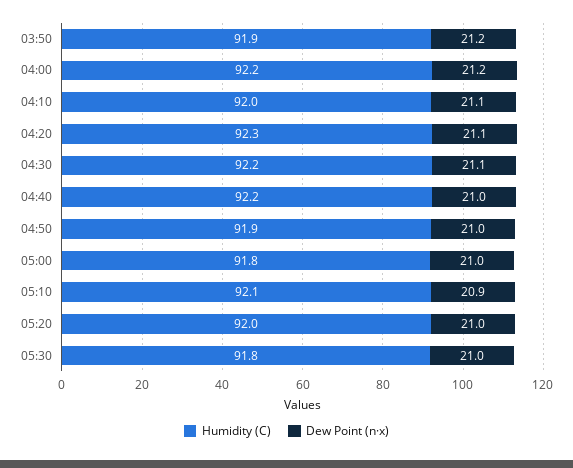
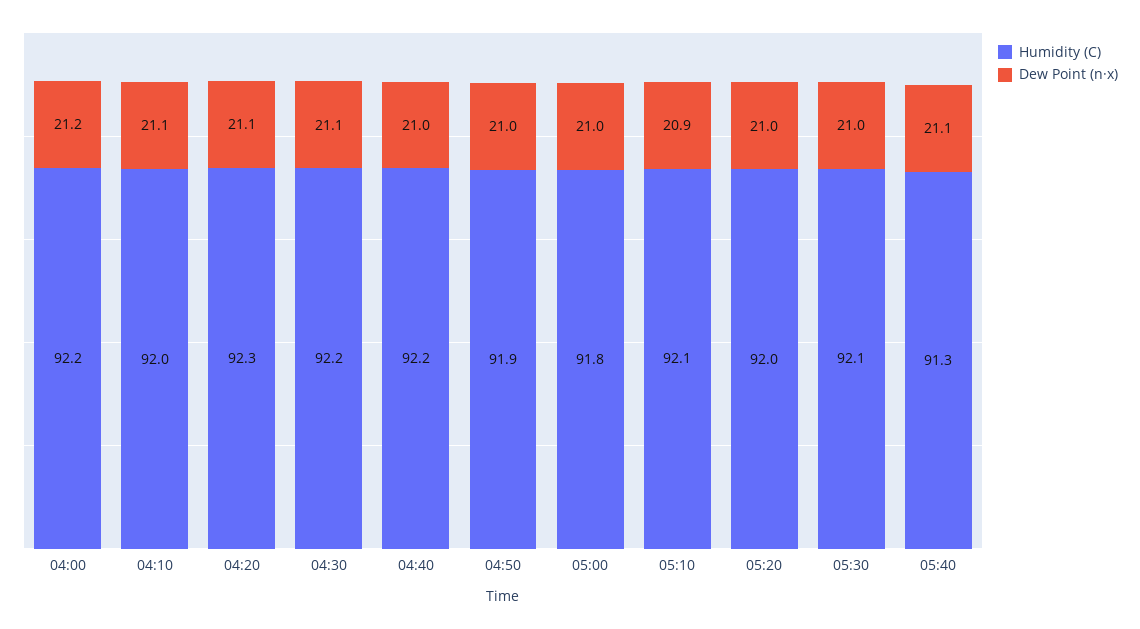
Humidity (C), 03:50: 91.9 -> none
Dew Point (n·x), 03:50: 21.2 -> none
Humidity (C), 05:30: 91.8 -> 92.1
Humidity (C), 05:40: none -> 91.3
Dew Point (n·x), 05:40: none -> 21.1

